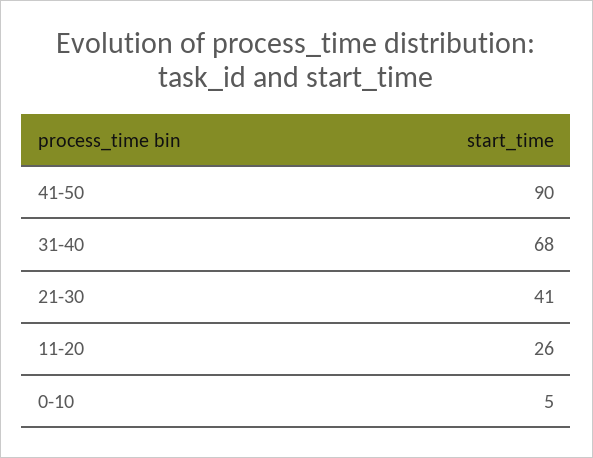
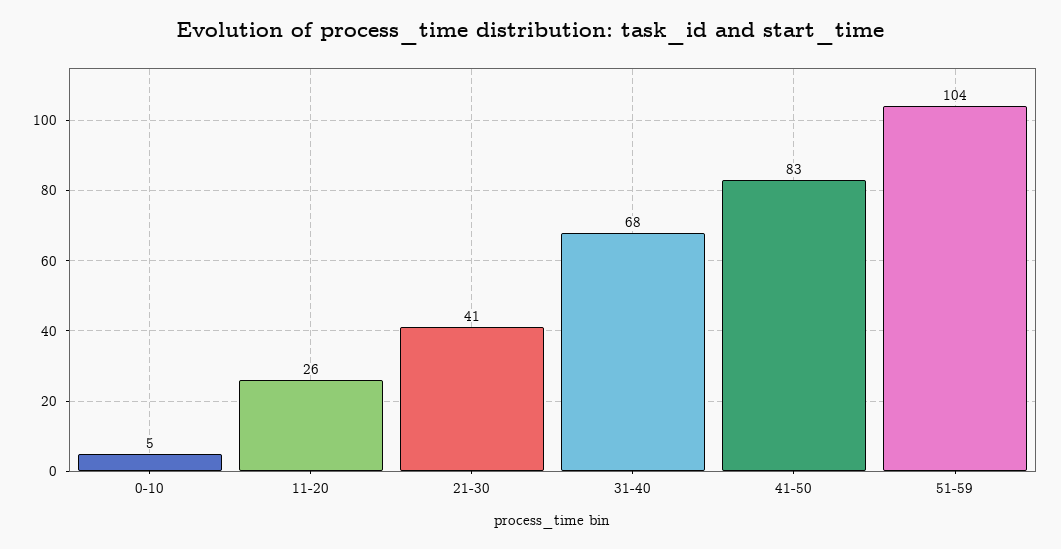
41-50: 90 -> 83
51-59: none -> 104

